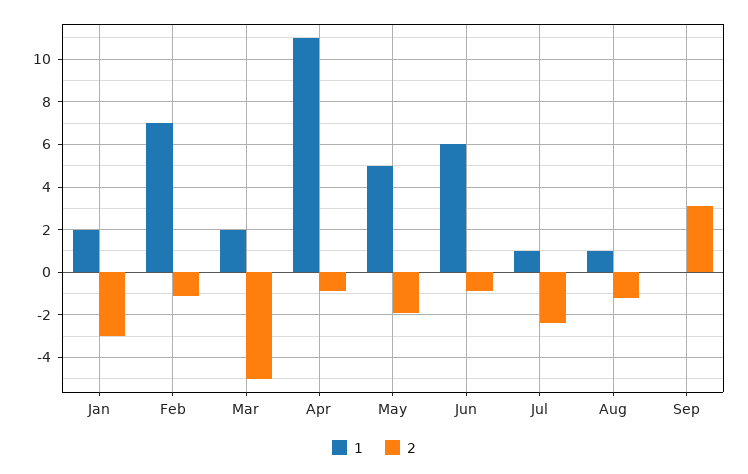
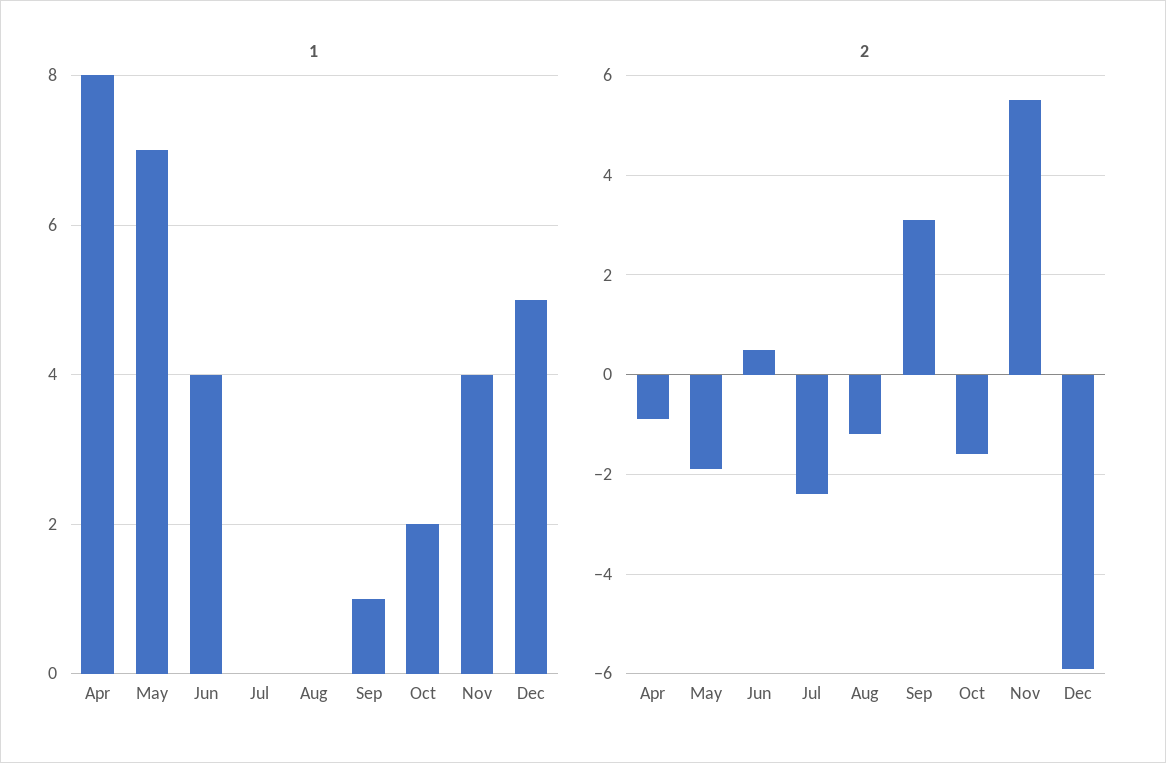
1, Jan: 2 -> none
2, Jan: -3 -> none
1, Feb: 7 -> none
2, Feb: -1 -> none
1, Mar: 2 -> none
2, Mar: -5 -> none
1, Apr: 11 -> 8
1, May: 5 -> 7
1, Jun: 6 -> 4
2, Jun: -1 -> 0.5
1, Jul: 1 -> 0
1, Aug: 1 -> 0
1, Sep: 0 -> 1
1, Oct: none -> 2
1, Nov: none -> 4
1, Dec: none -> 5
2, Oct: none -> -1.5
2, Nov: none -> 5.5
2, Dec: none -> -6

